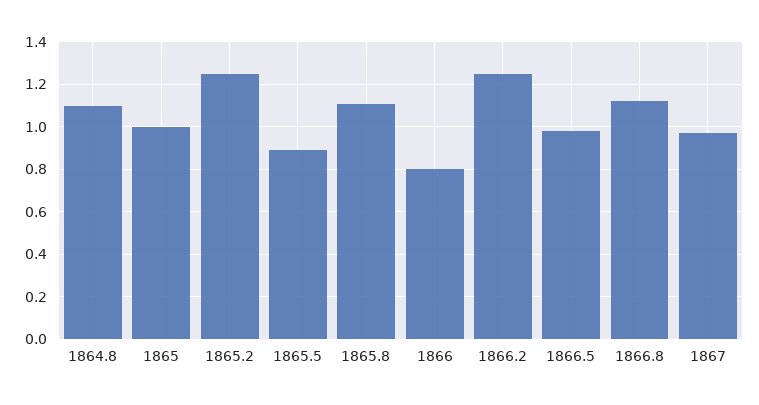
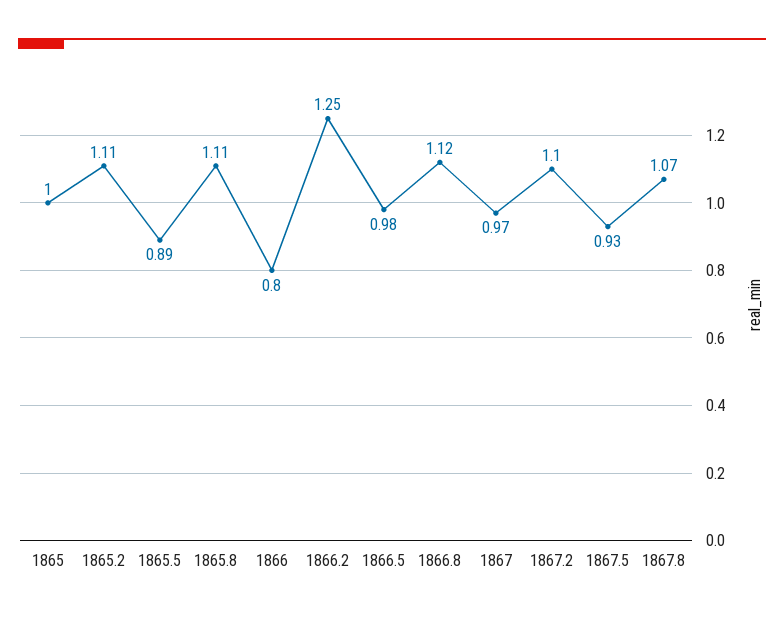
1864.8: 1.1 -> none
1865.2: 1.25 -> 1.11
1867.2: none -> 1.1
1867.5: none -> 0.93
1867.8: none -> 1.07

